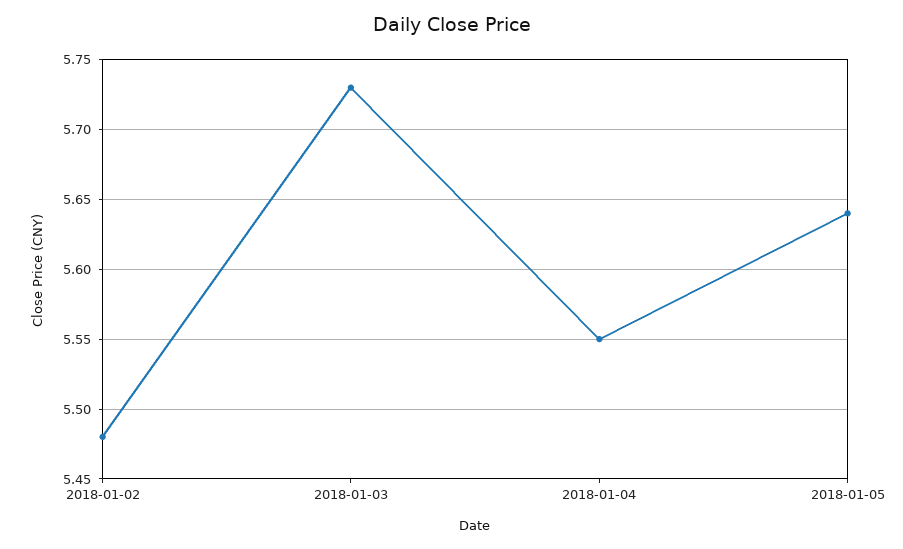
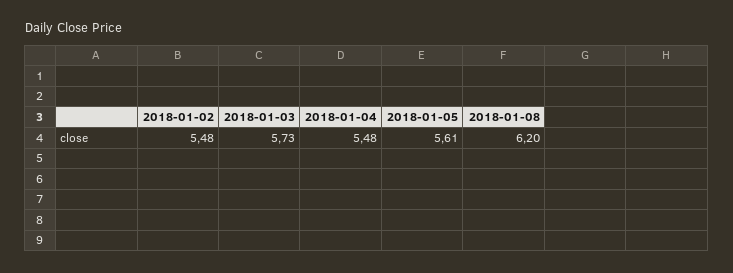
2018-01-04: 5.55 -> 5.48
2018-01-05: 5.64 -> 5.61
2018-01-08: none -> 6.2

